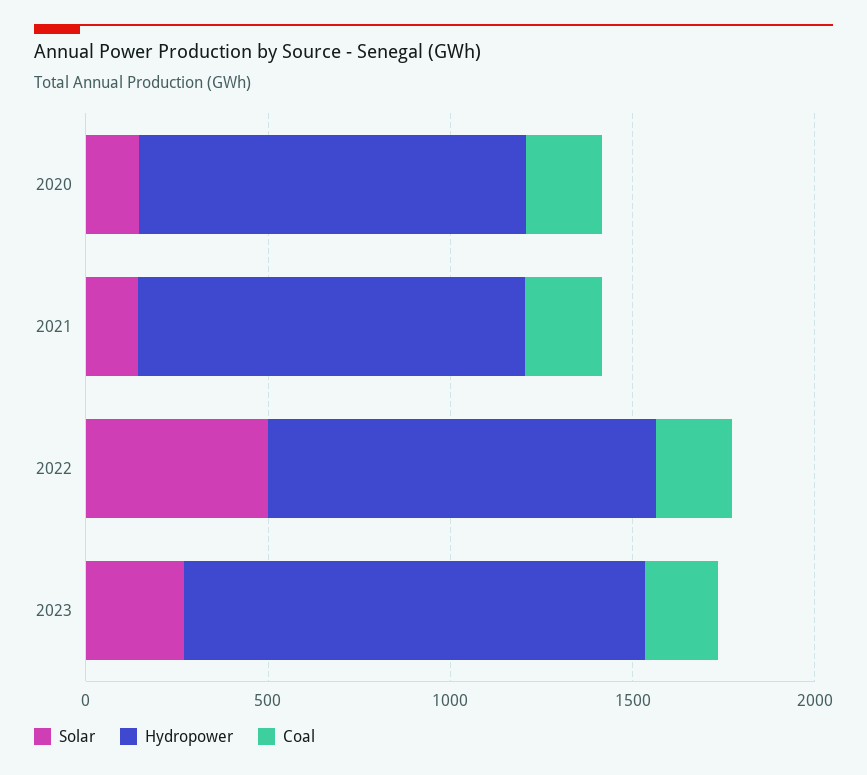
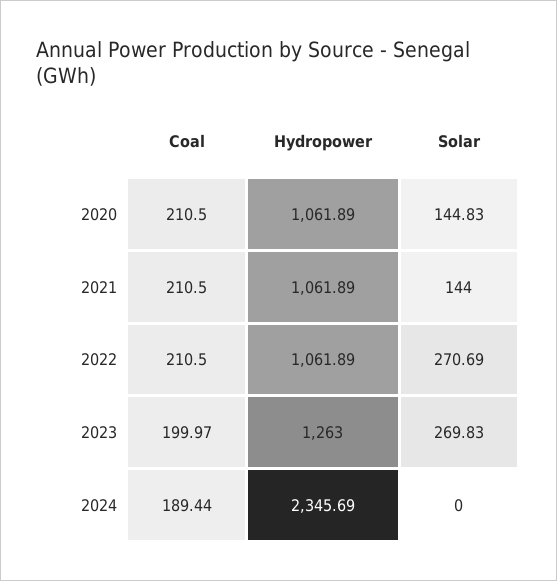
Solar, 2022: 500 -> 270.69
Coal, 2024: none -> 189.44
Hydropower, 2024: none -> 2345.69
Solar, 2024: none -> 0

